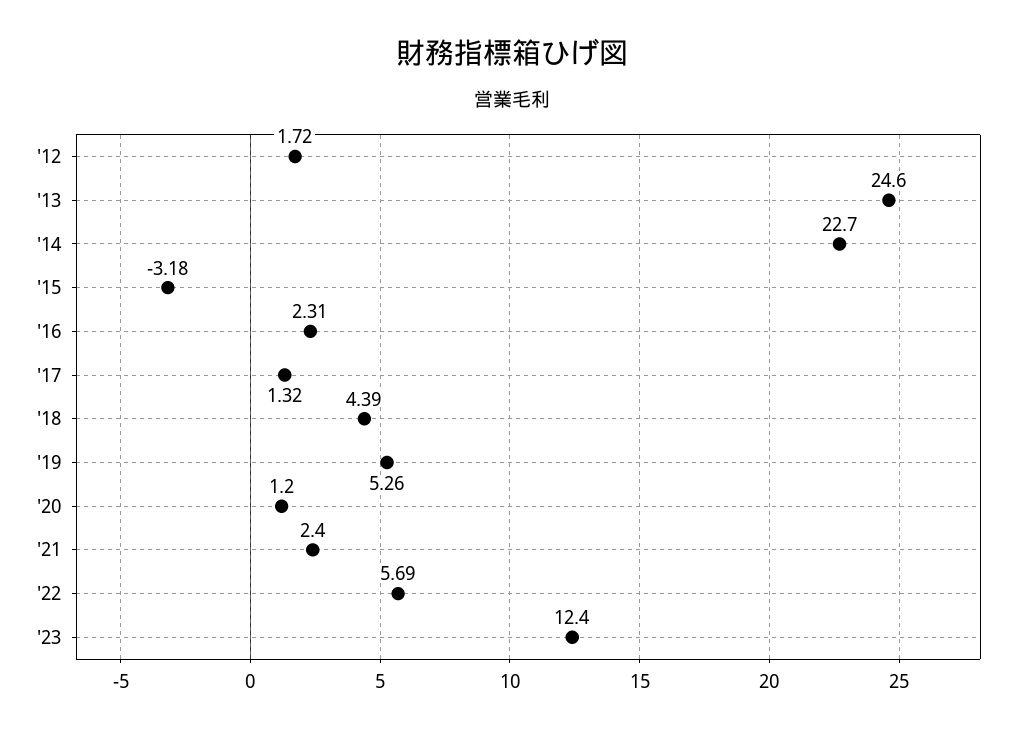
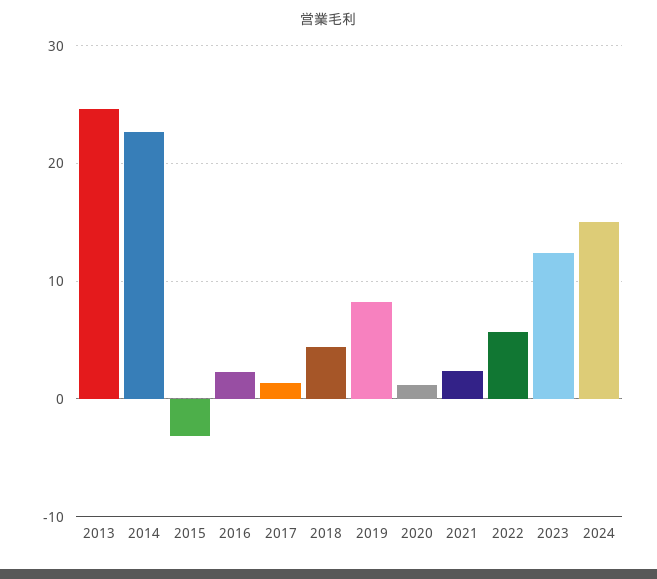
'12: 1.72 -> none
'19: 5.26 -> 8
2024: none -> 15

